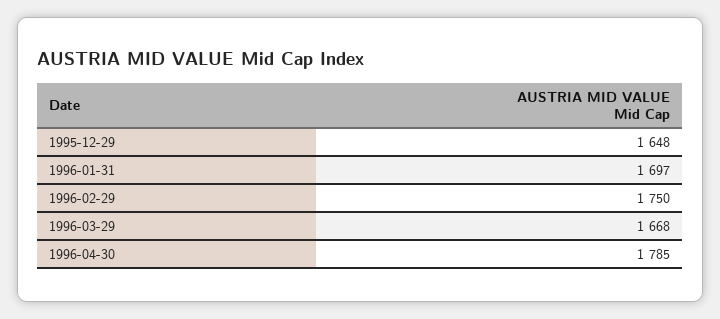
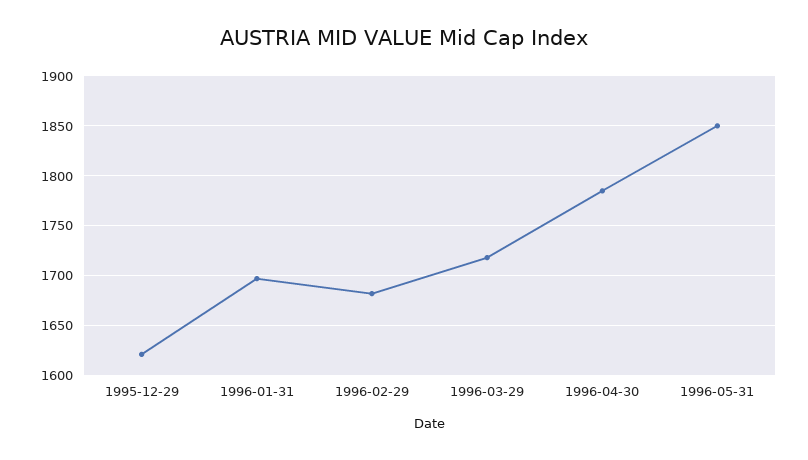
1995-12-29: 1648 -> 1620
1996-02-29: 1750 -> 1680
1996-03-29: 1668 -> 1720
1996-05-31: none -> 1850

